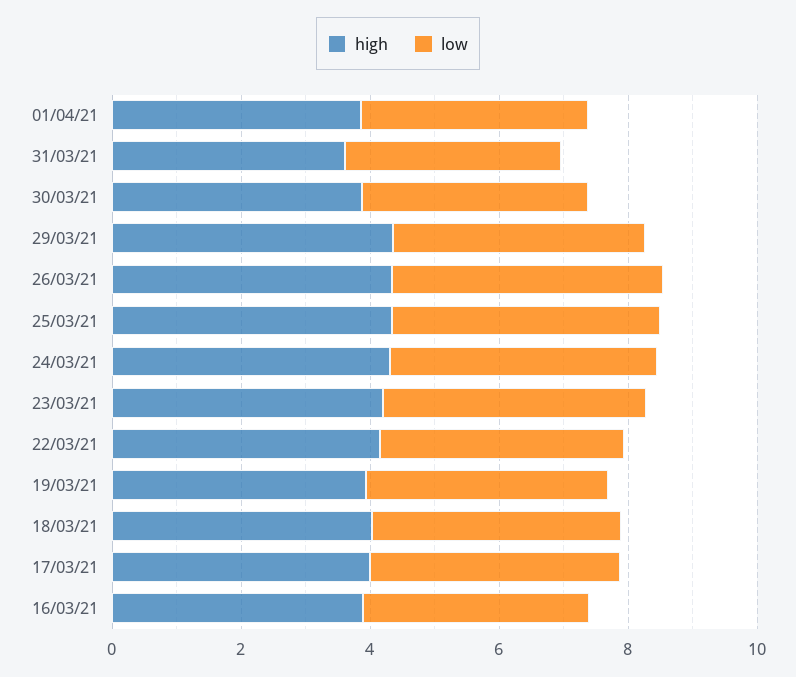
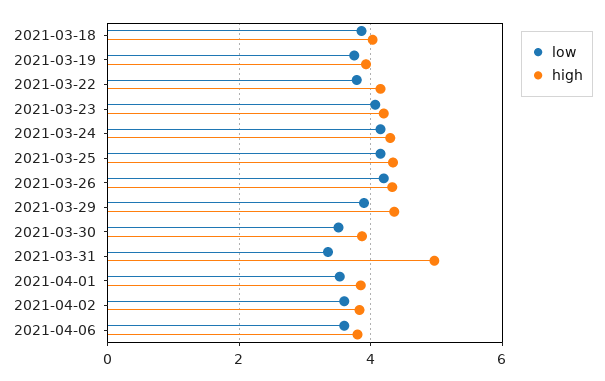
high, 31/03/21: 3.5 -> 5
high, 17/03/21: 4 -> none
low, 17/03/21: 4 -> none
high, 16/03/21: 4 -> none
low, 16/03/21: 3.5 -> none
low, 2021-04-02: none -> 3.6
high, 2021-04-02: none -> 3.8
low, 2021-04-06: none -> 3.6
high, 2021-04-06: none -> 3.8

